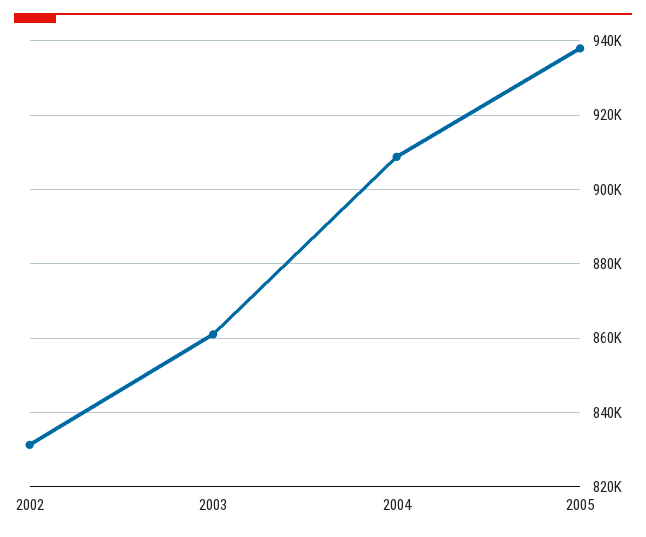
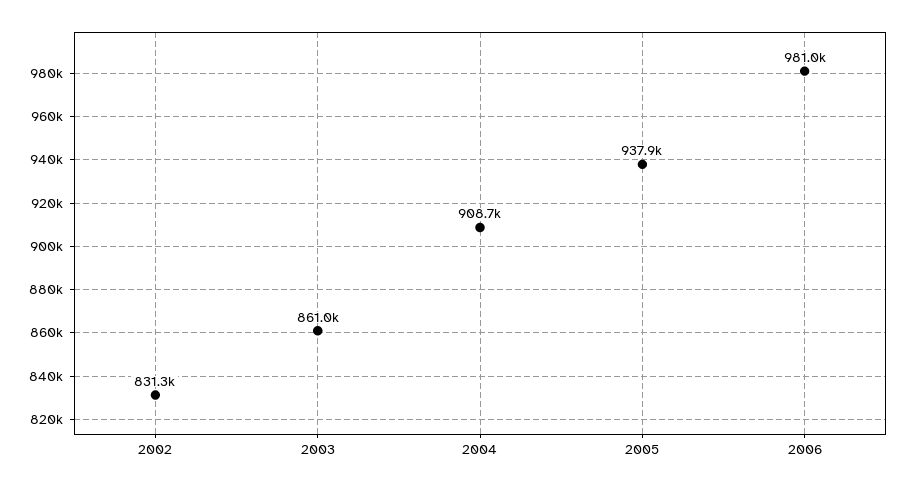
2006: none -> 981000

